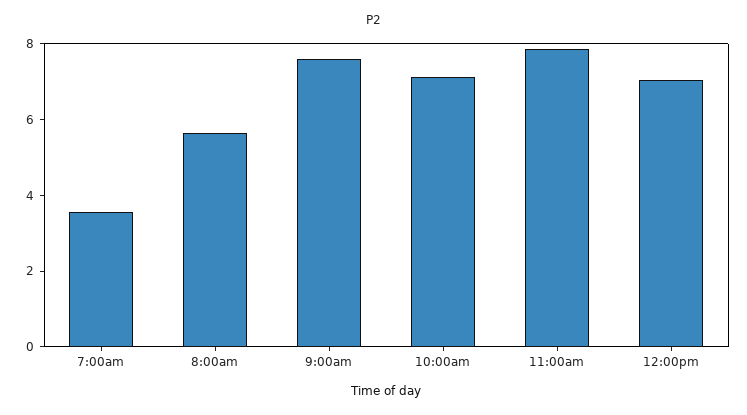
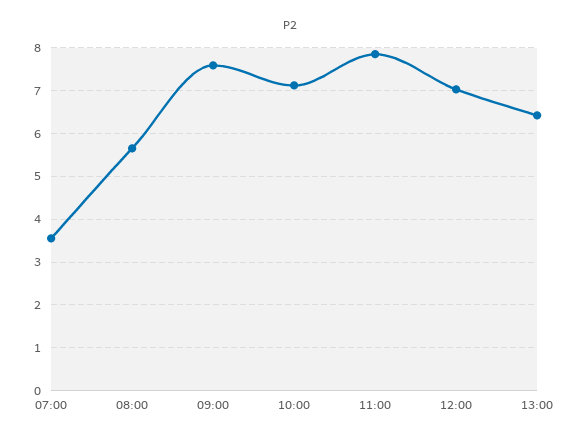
13:00: none -> 6.4

